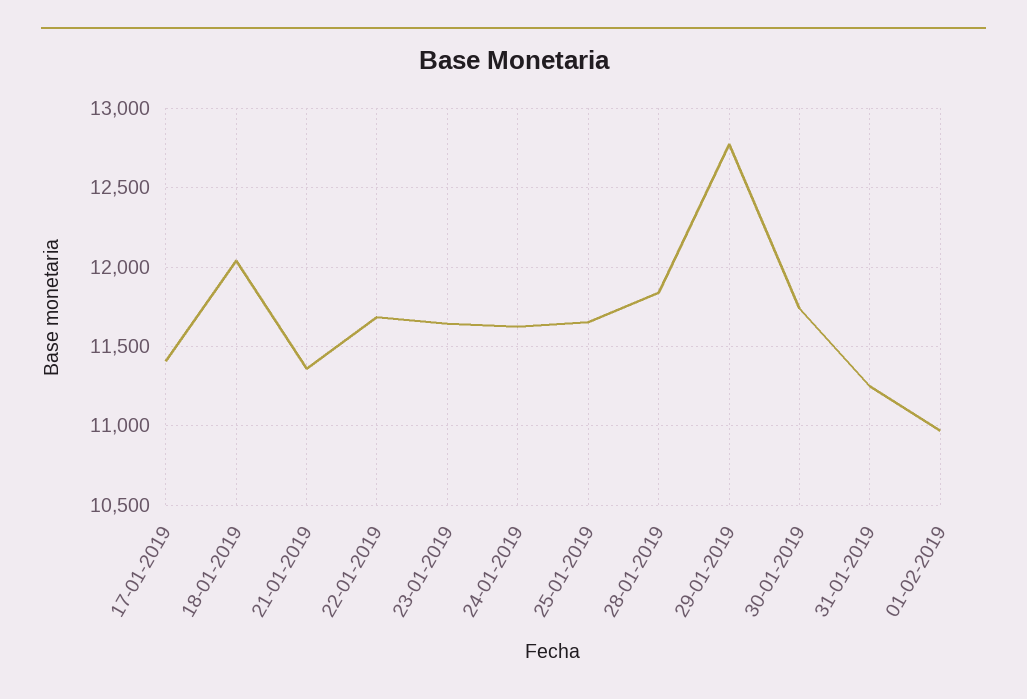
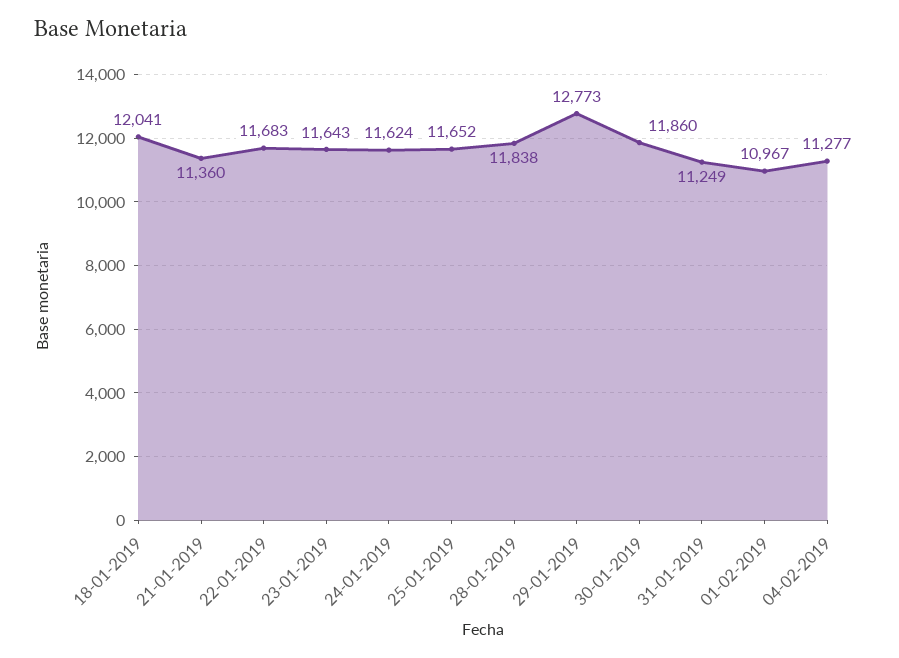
17-01-2019: 11400 -> none
30-01-2019: 11750 -> 11860
04-02-2019: none -> 11277

